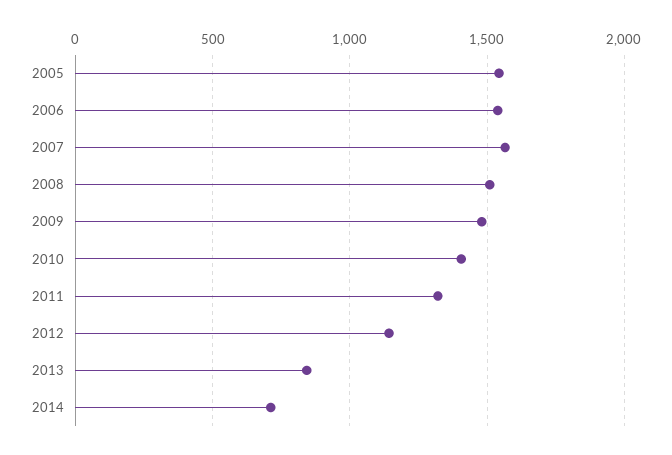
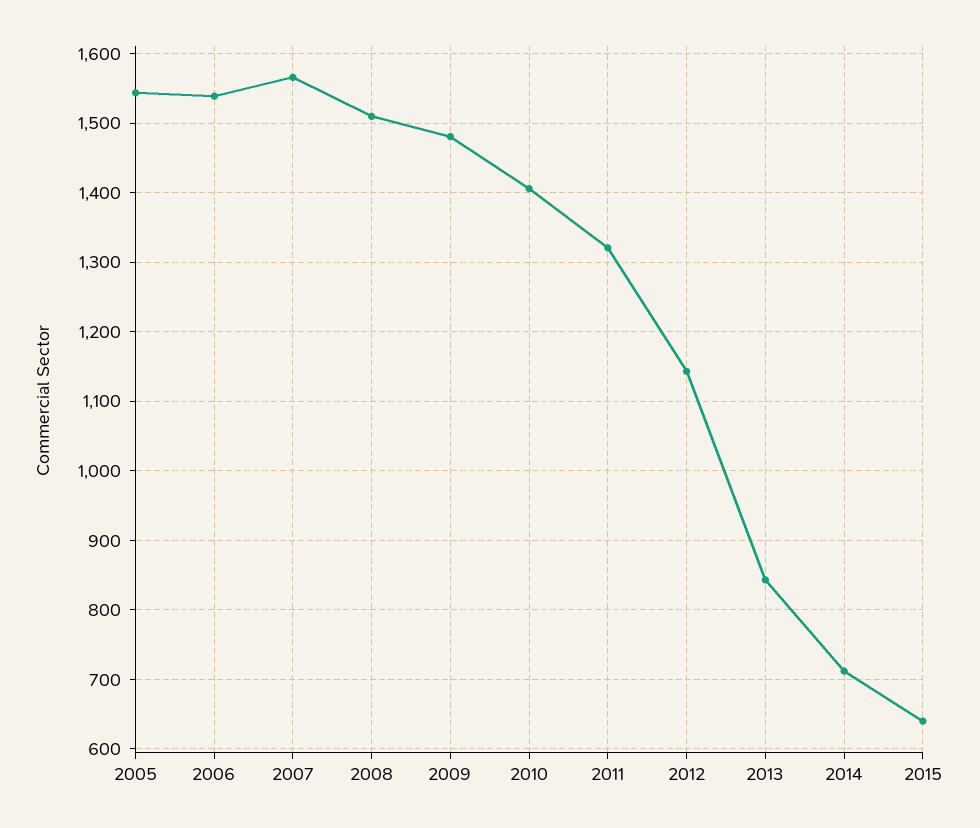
2015: none -> 640

